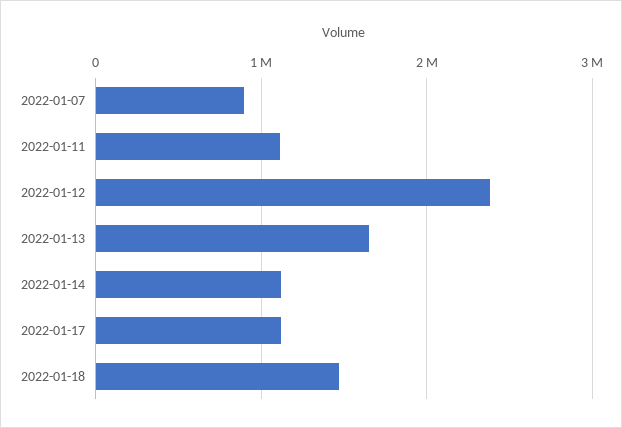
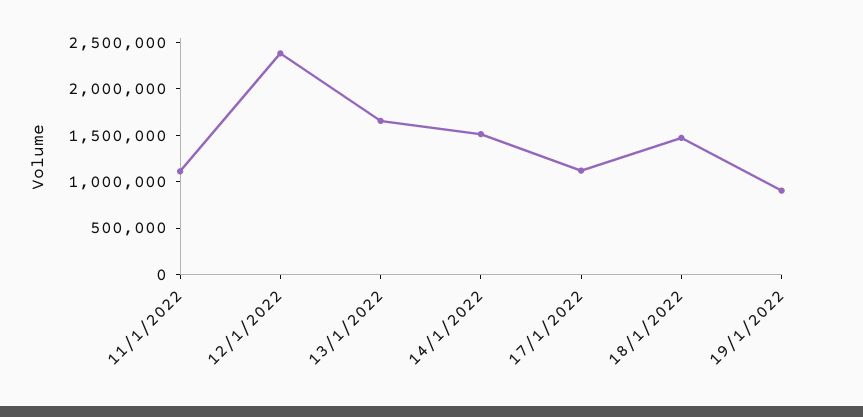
2022-01-07: 900000 -> none
2022-01-14: 1100000 -> 1500000
19/1/2022: none -> 900000

